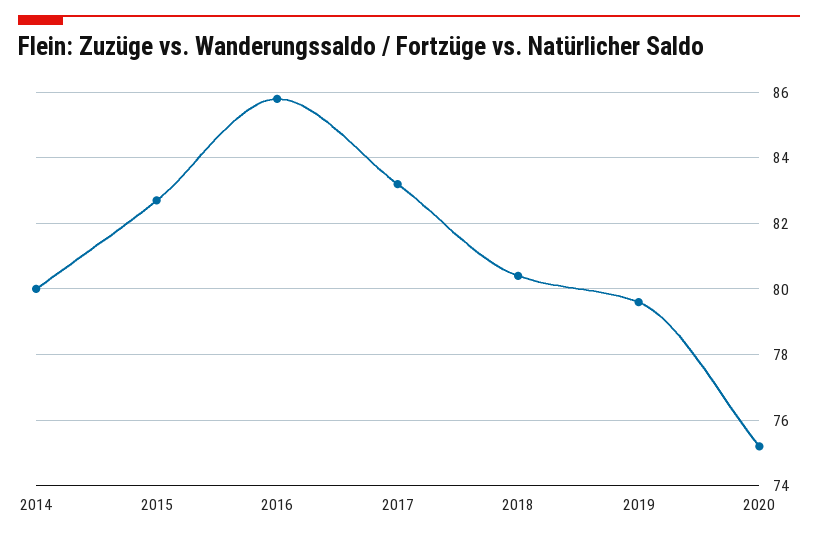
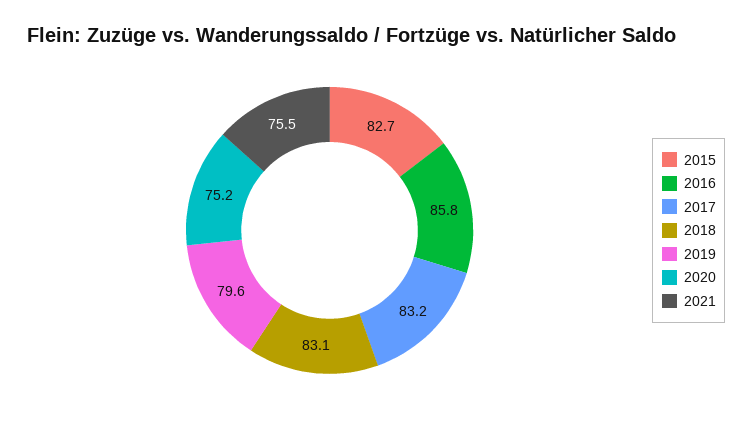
2014: 80 -> none
2018: 80.5 -> 83.1
2021: none -> 75.5

